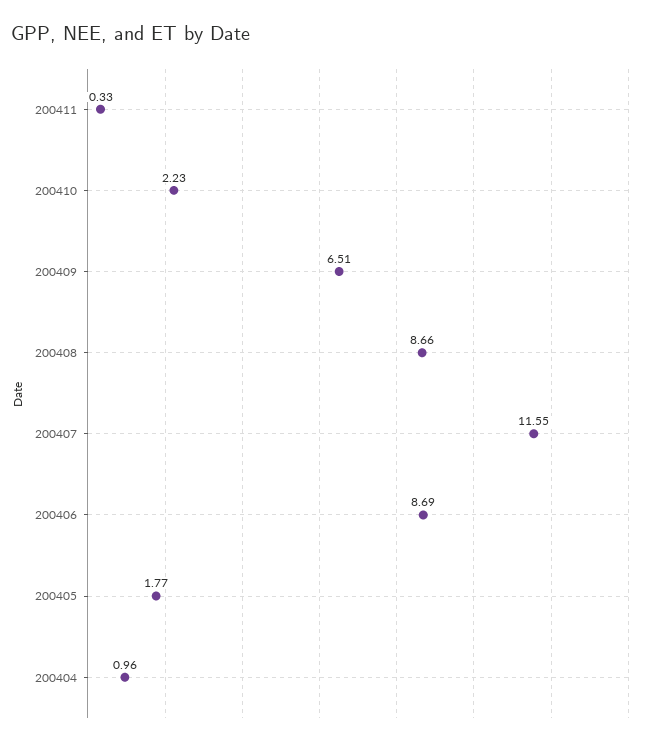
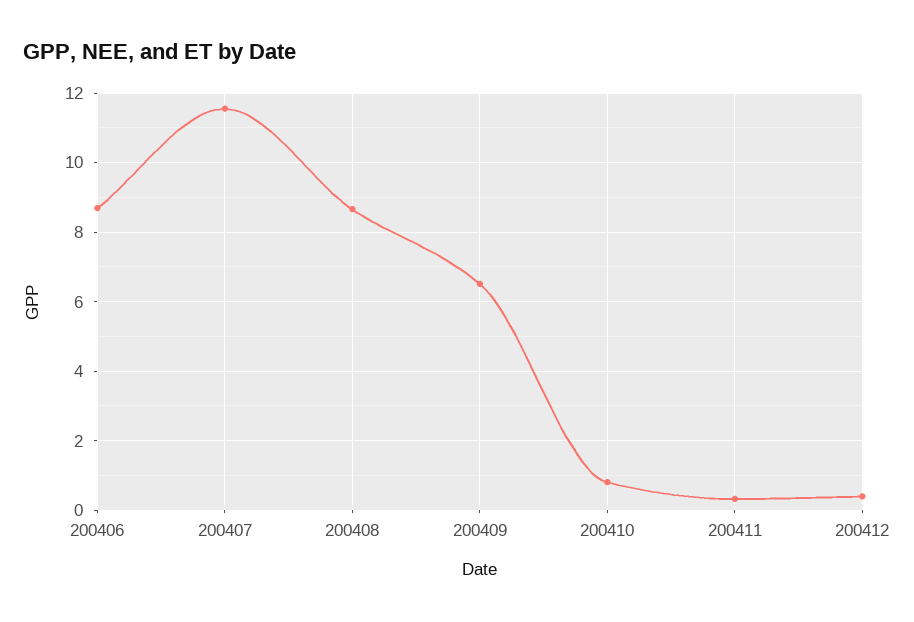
200410: 2.23 -> 0.8
200405: 1.77 -> none
200404: 0.96 -> none
200412: none -> 0.4

